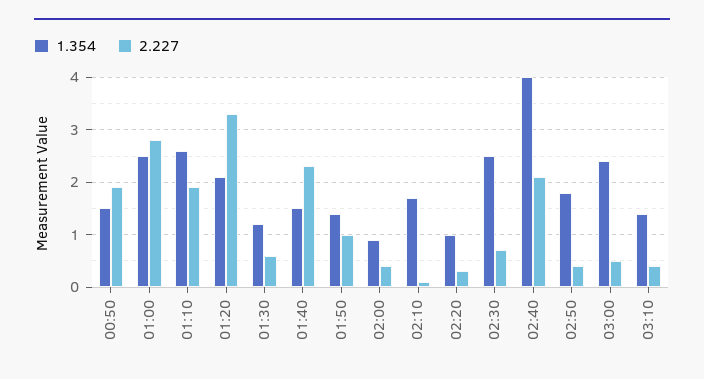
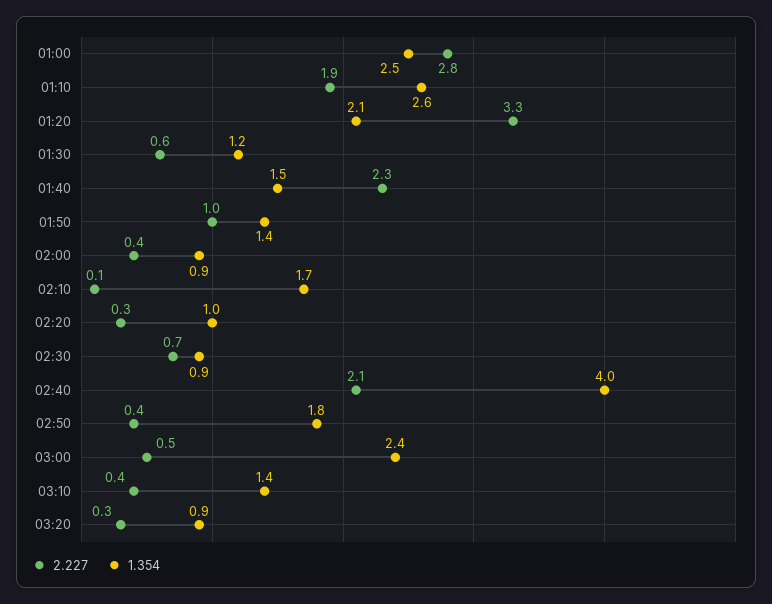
1.354, 00:50: 1.5 -> none
2.227, 00:50: 2 -> none
1.354, 02:30: 2.5 -> 0.9
2.227, 03:20: none -> 0.3
1.354, 03:20: none -> 0.9

